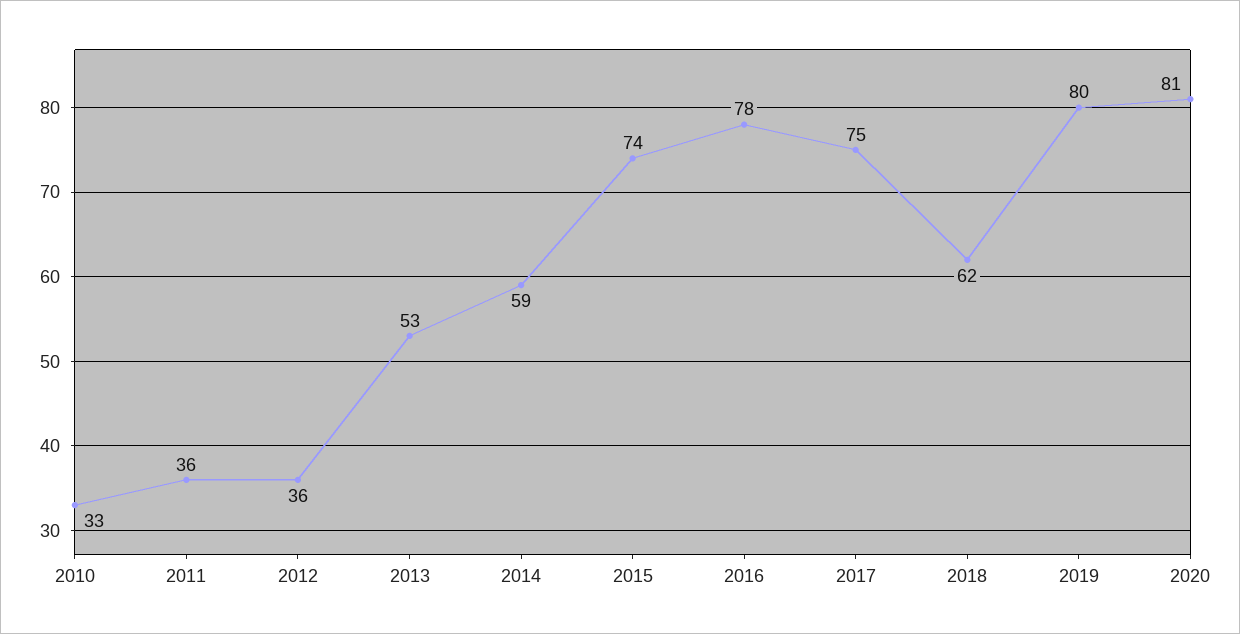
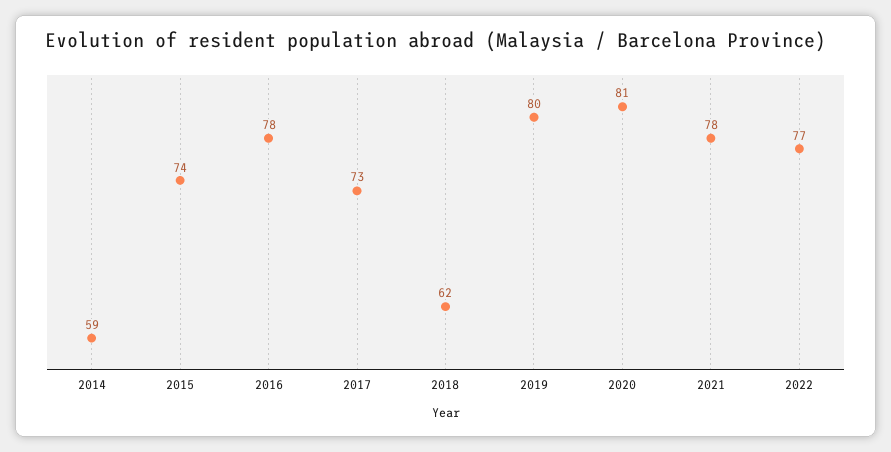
2010: 33 -> none
2011: 36 -> none
2012: 36 -> none
2013: 53 -> none
2017: 75 -> 73
2021: none -> 78
2022: none -> 77

